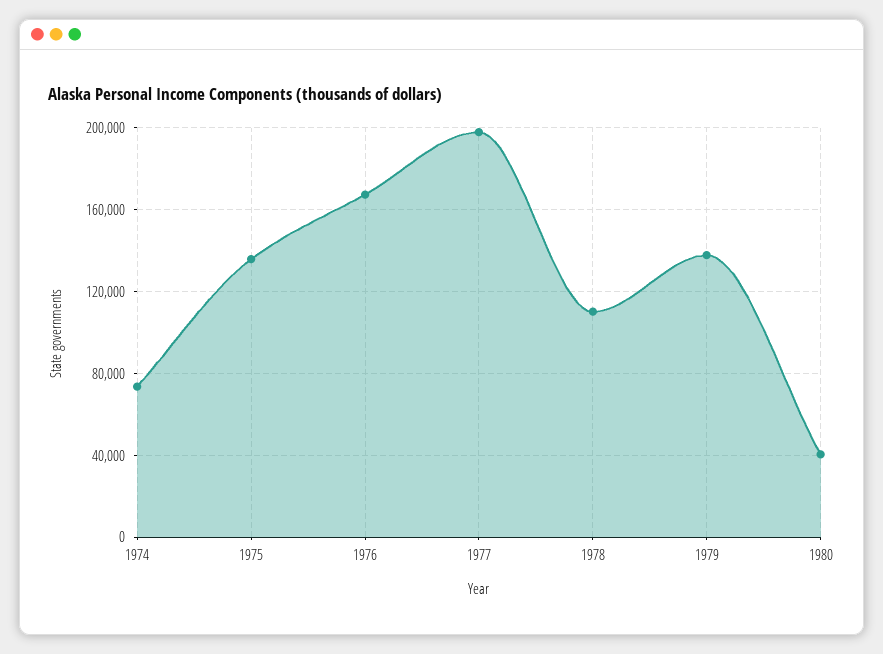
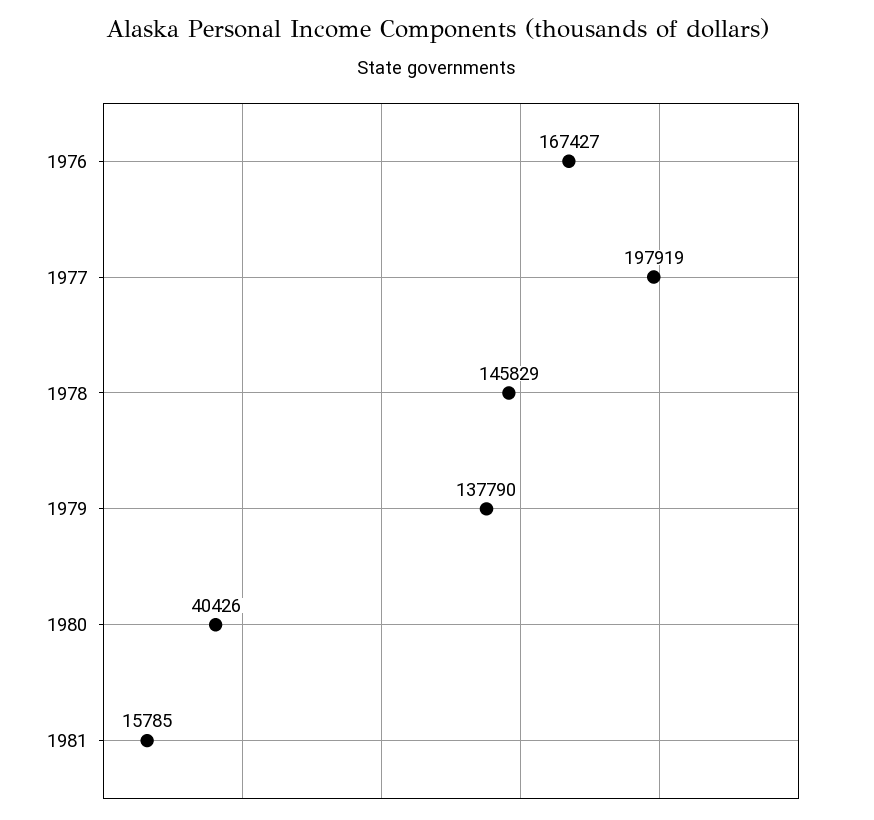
1974: 75000 -> none
1975: 135000 -> none
1978: 110000 -> 145829
1981: none -> 15785

